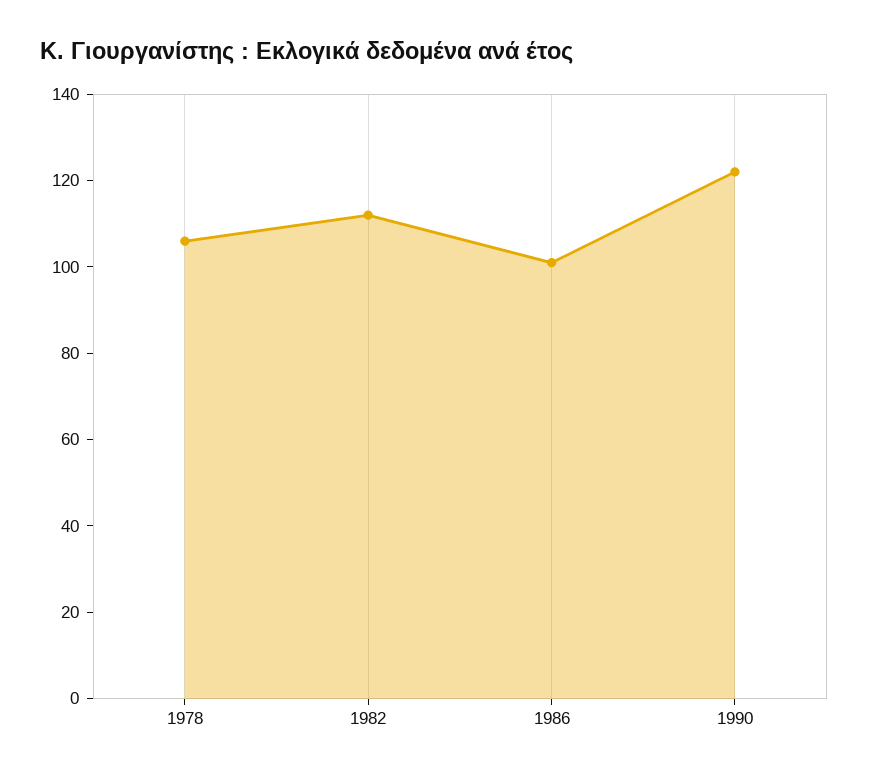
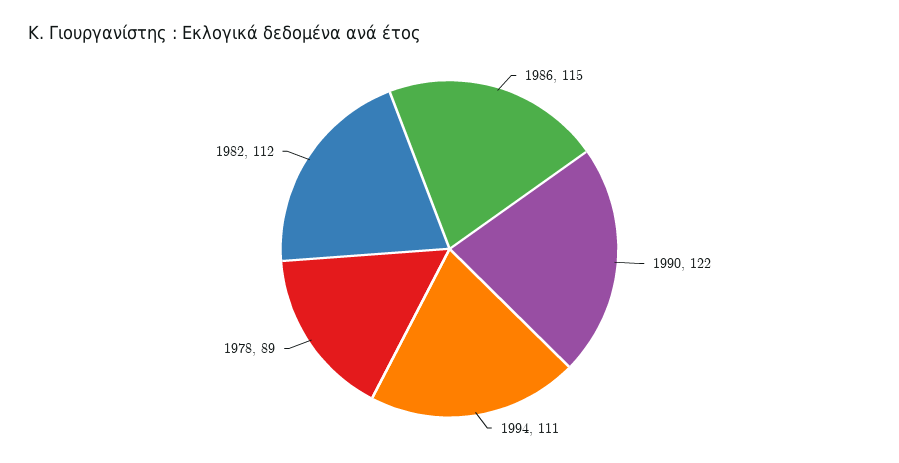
1978: 105 -> 89
1986: 100 -> 115
1994: none -> 111

